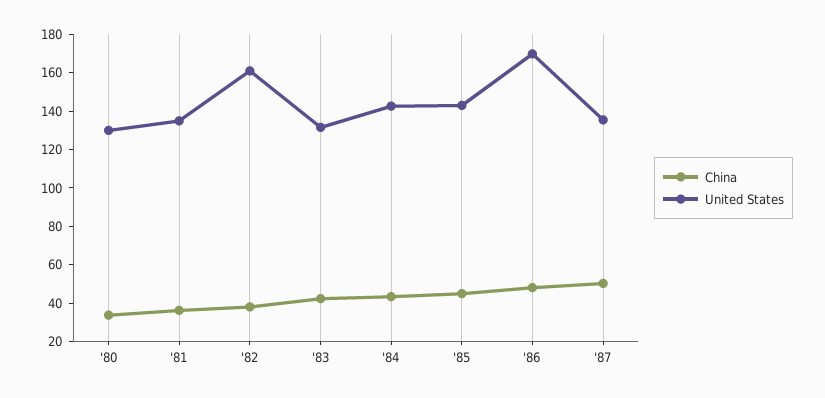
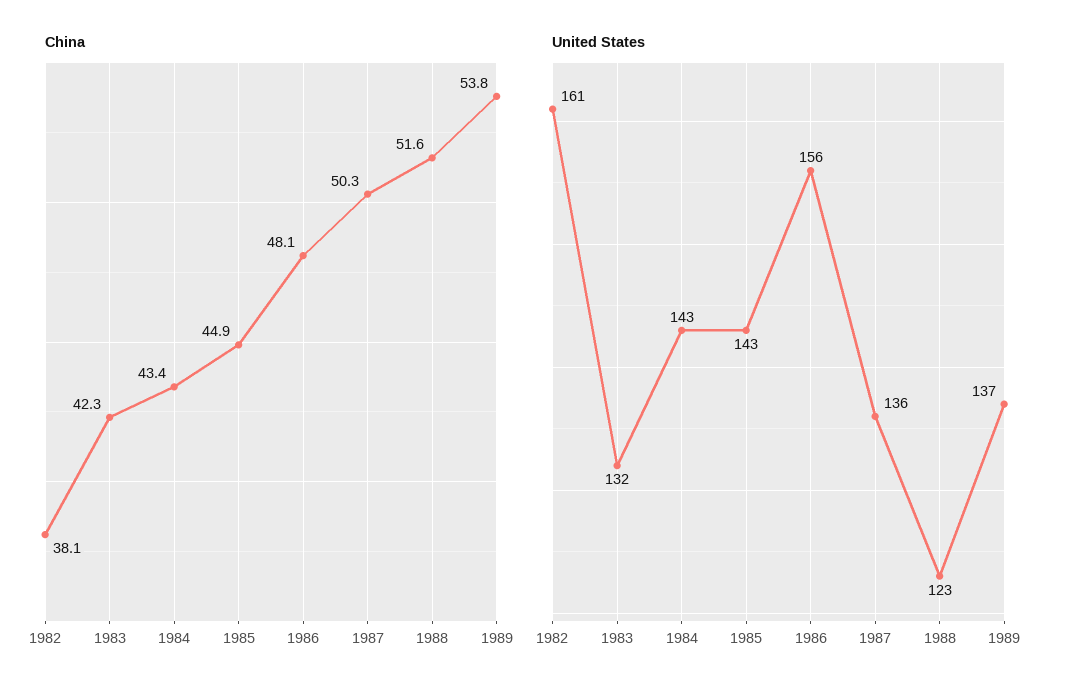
China, '80: 35 -> none
United States, '80: 130 -> none
China, '81: 35 -> none
United States, '81: 135 -> none
United States, '86: 170 -> 156
China, 1988: none -> 51.6
China, 1989: none -> 53.8
United States, 1988: none -> 123
United States, 1989: none -> 137

